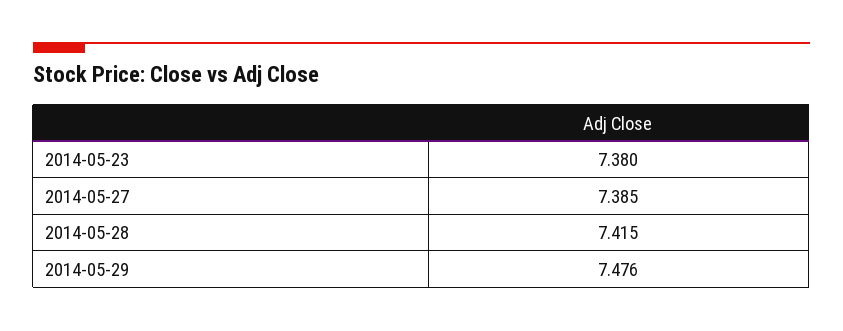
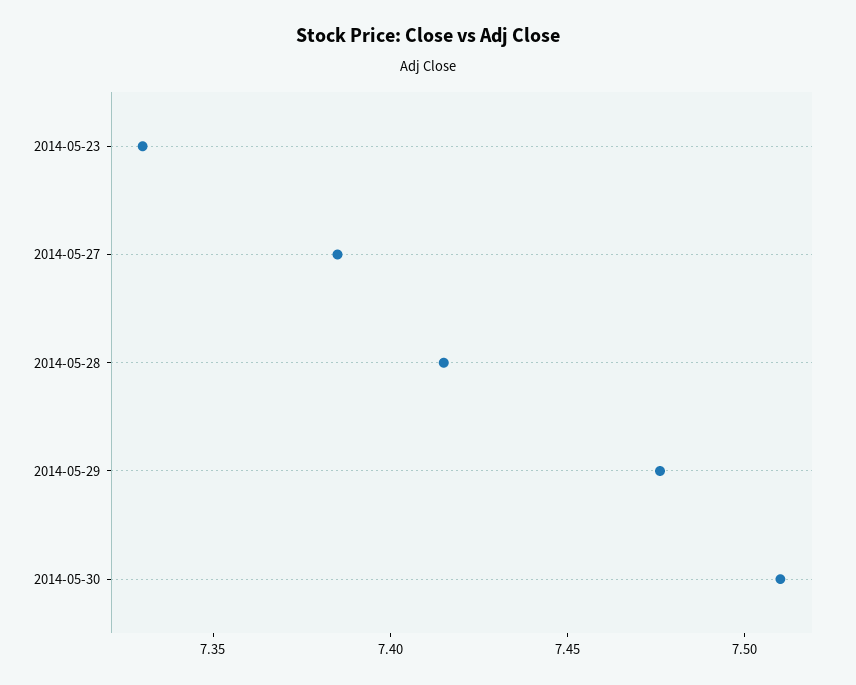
2014-05-23: 7.38 -> 7.33
2014-05-30: none -> 7.51

